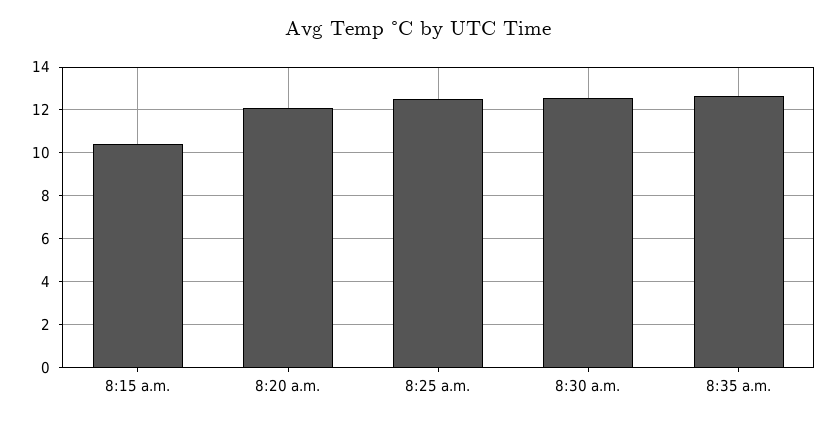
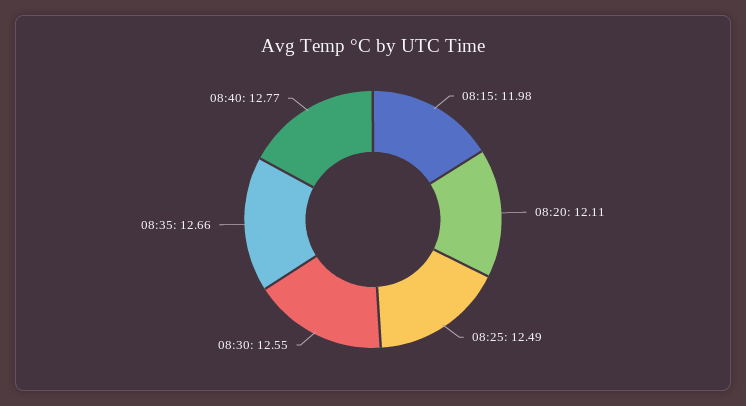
8:15 a.m.: 10.5 -> 11.98
08:40: none -> 12.77

